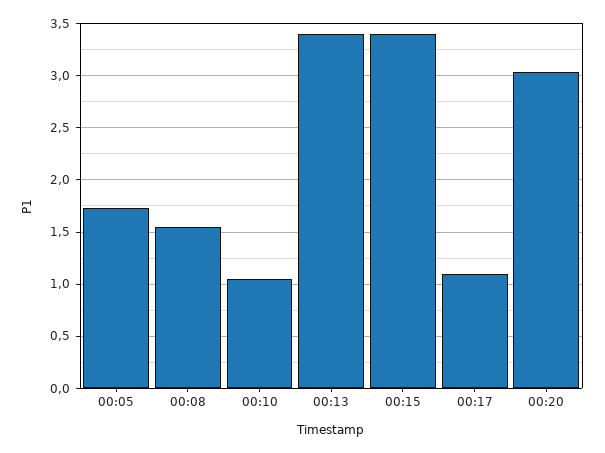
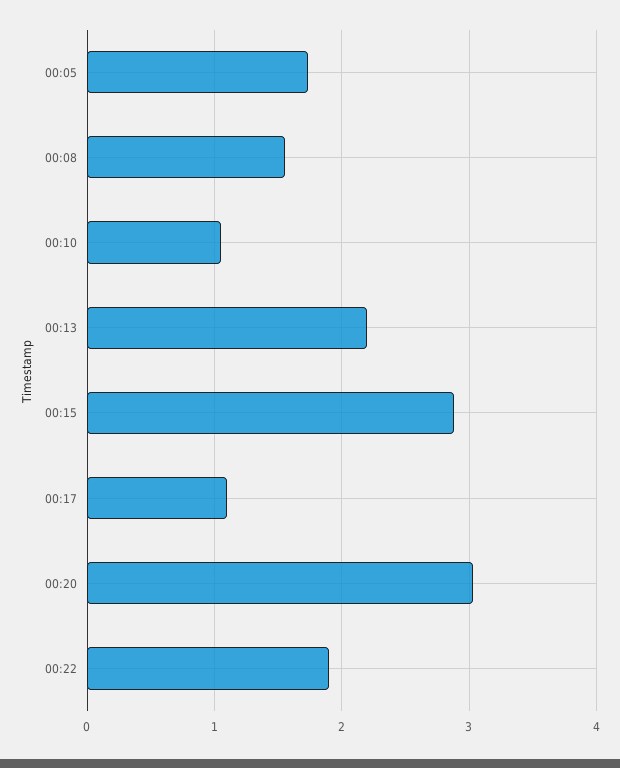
00:13: 3.4 -> 2.2
00:15: 3.4 -> 2.9
00:22: none -> 1.9

